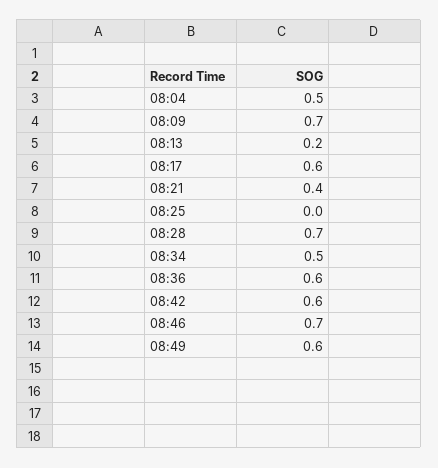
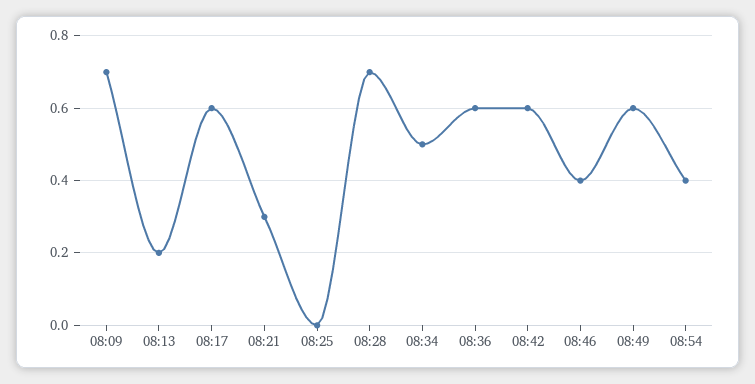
08:04: 0.5 -> none
08:21: 0.4 -> 0.3
08:46: 0.7 -> 0.4
08:54: none -> 0.4

